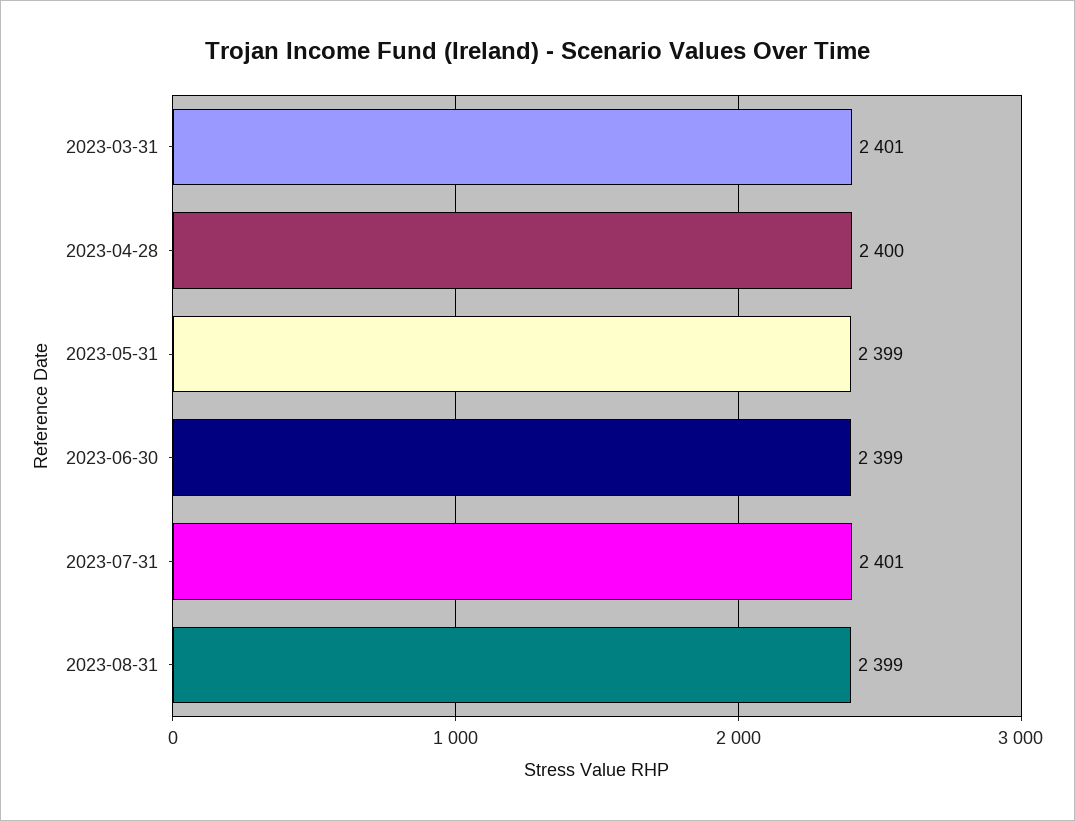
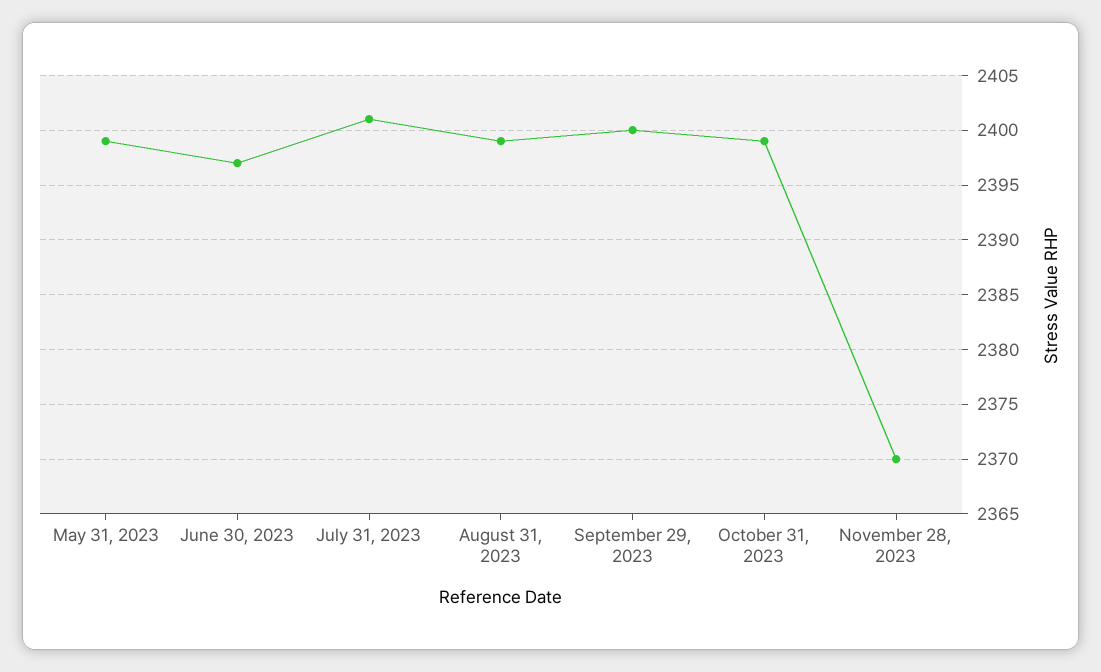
2023-03-31: 2401 -> none
2023-04-28: 2400 -> none
2023-06-30: 2399 -> 2397
September 29, 2023: none -> 2400
October 31, 2023: none -> 2399
November 28, 2023: none -> 2370

